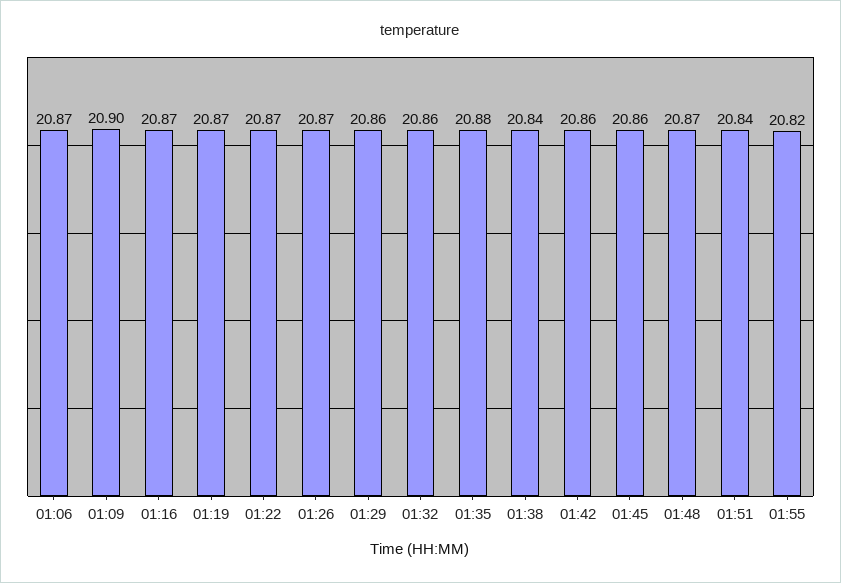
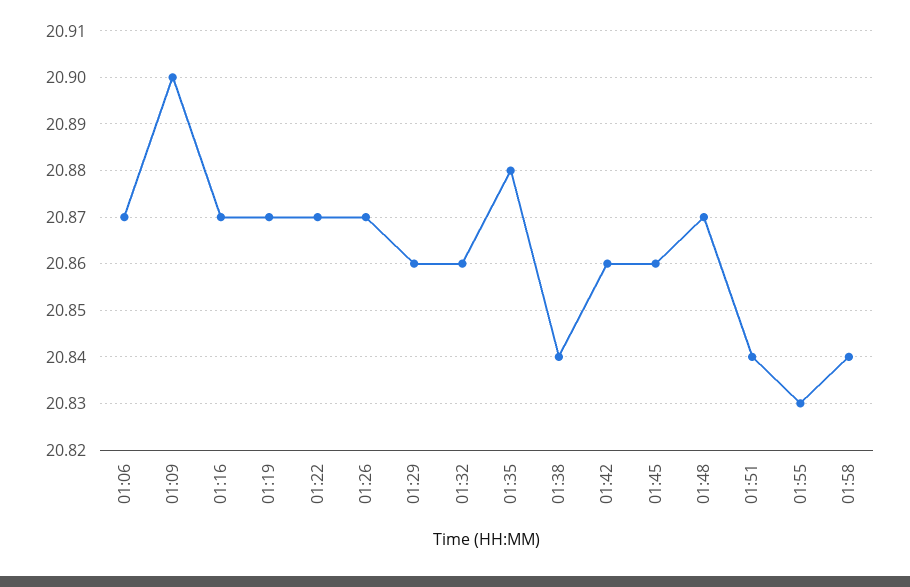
01:55: 20.82 -> 20.83
01:58: none -> 20.84

